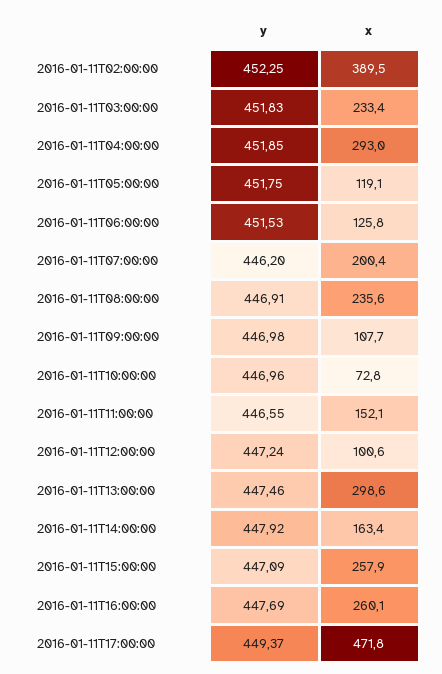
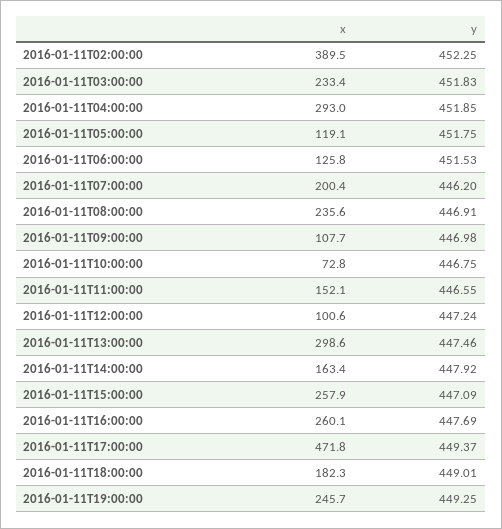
y, 2016-01-11T10:00:00: 446.96 -> 446.75
x, 2016-01-11T18:00:00: none -> 182.3
y, 2016-01-11T18:00:00: none -> 449.01
x, 2016-01-11T19:00:00: none -> 245.7
y, 2016-01-11T19:00:00: none -> 449.25

